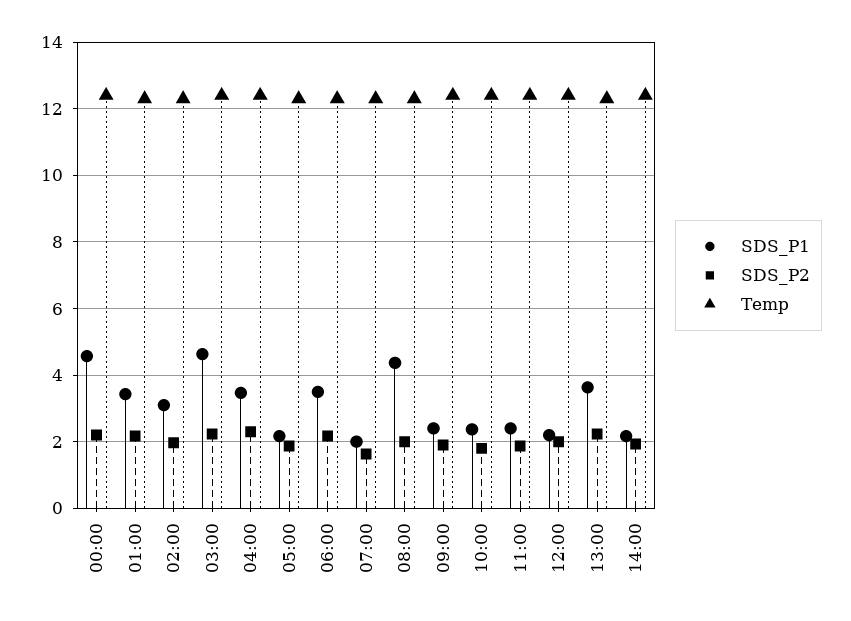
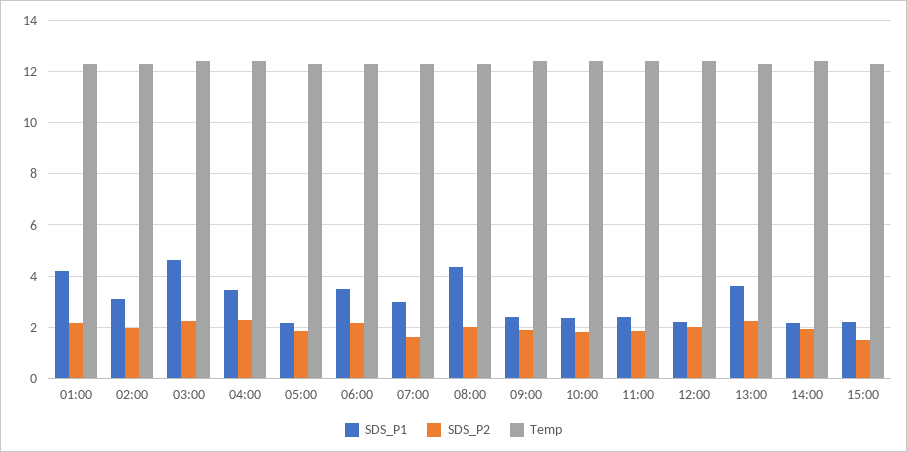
SDS_P1, 00:00: 4.6 -> none
SDS_P2, 00:00: 2.2 -> none
Temp, 00:00: 12.4 -> none
SDS_P1, 01:00: 3.4 -> 4.25
SDS_P1, 07:00: 2 -> 3
SDS_P1, 15:00: none -> 2.25
SDS_P2, 15:00: none -> 1.5
Temp, 15:00: none -> 12.25

